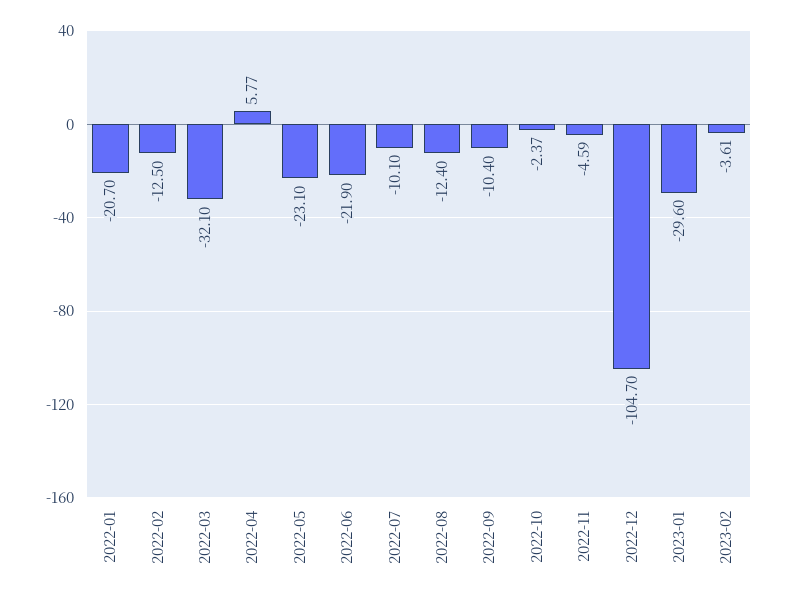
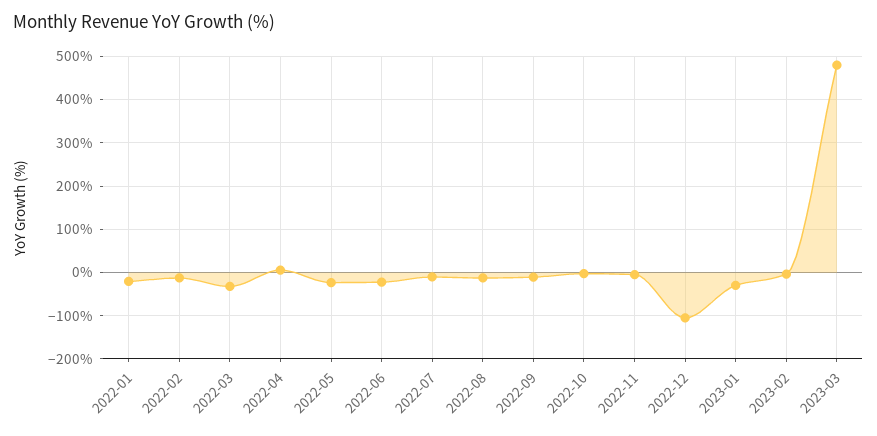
2023-03: none -> 480

